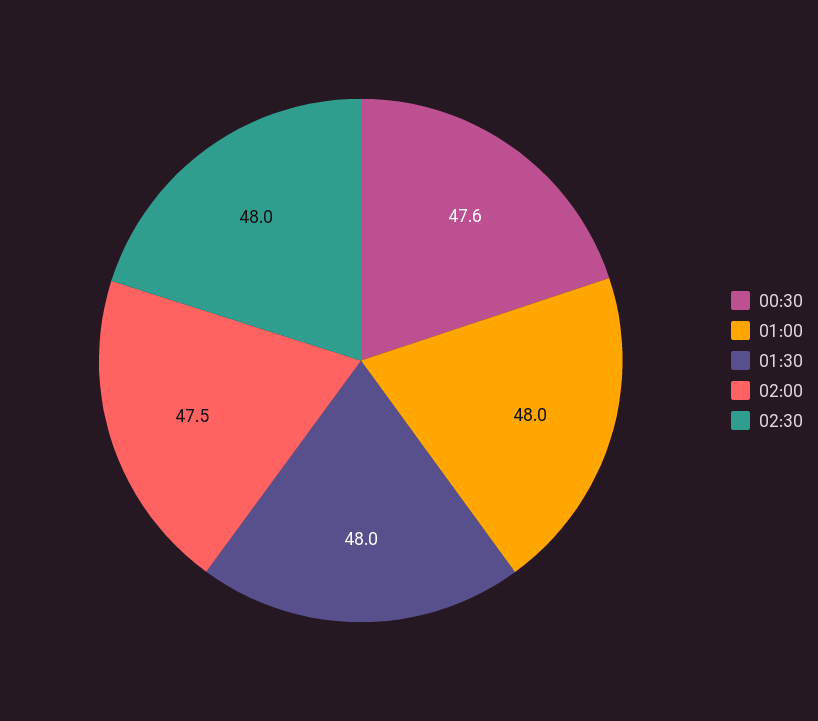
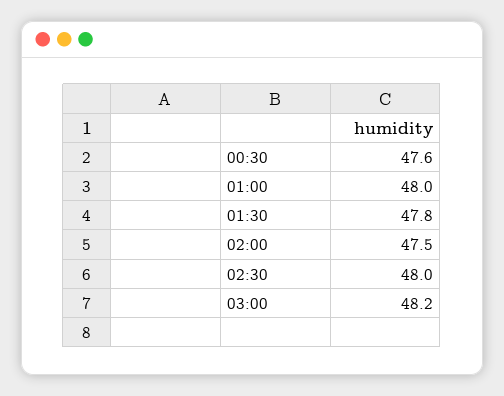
01:30: 48 -> 47.8
03:00: none -> 48.2

